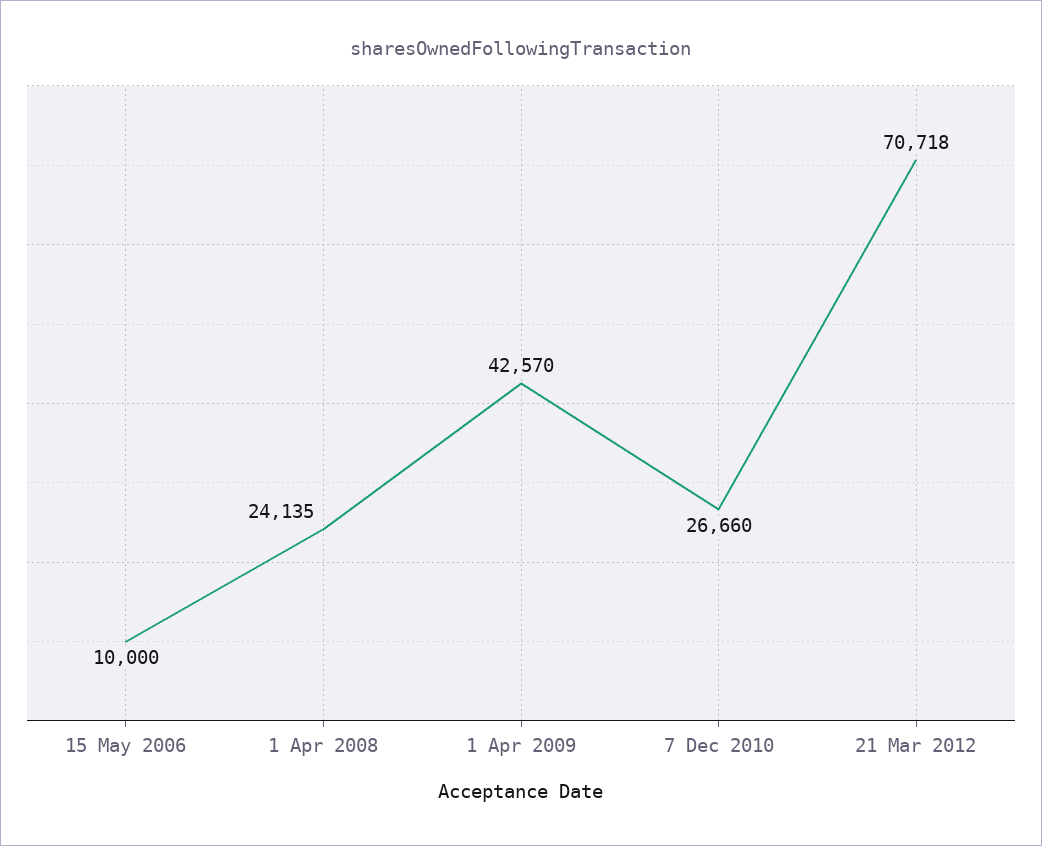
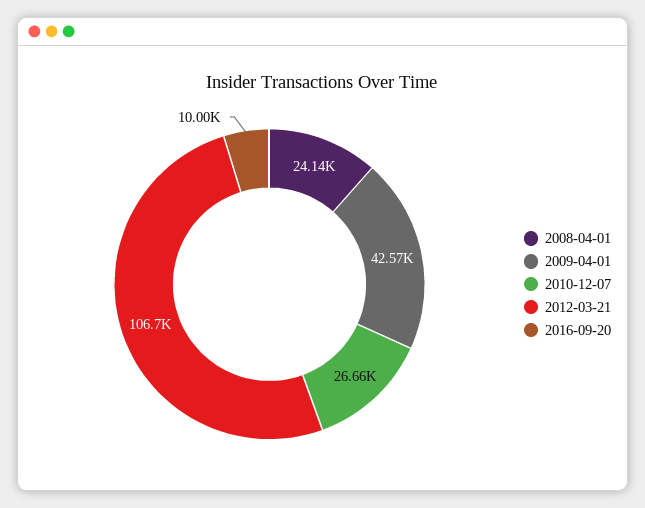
15 May 2006: 10000 -> none
21 Mar 2012: 70718 -> 106700
2016-09-20: none -> 10000

